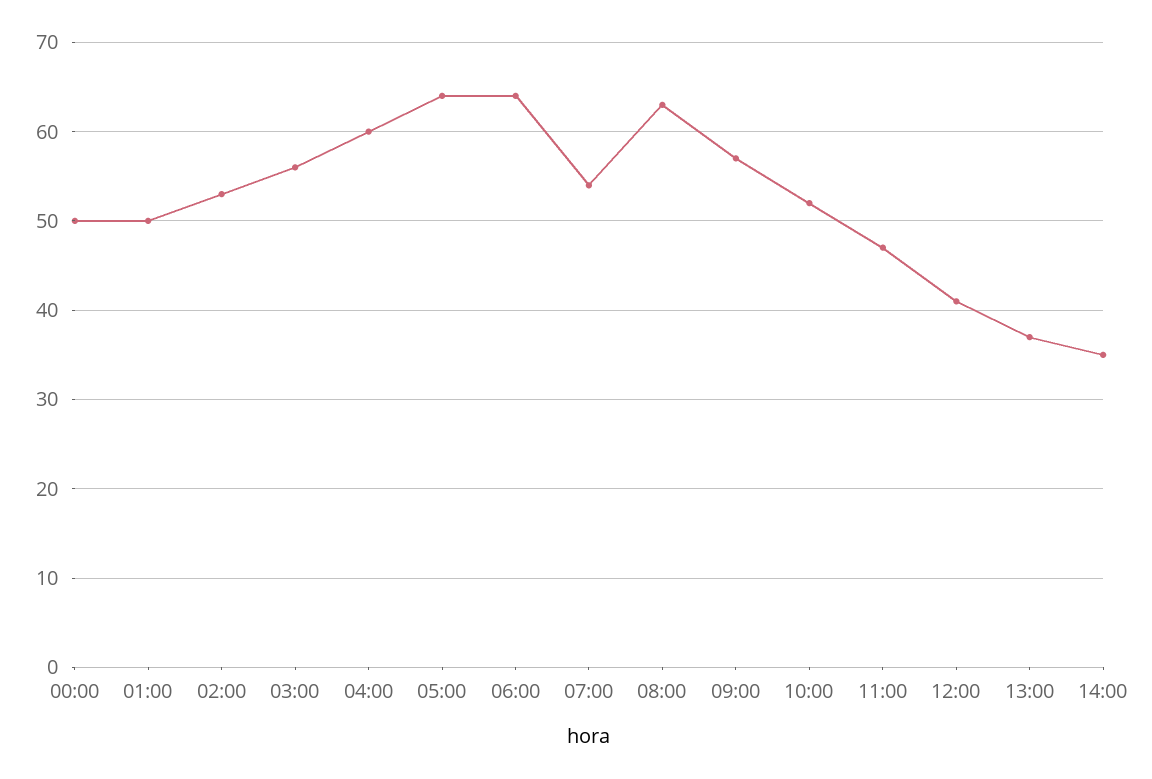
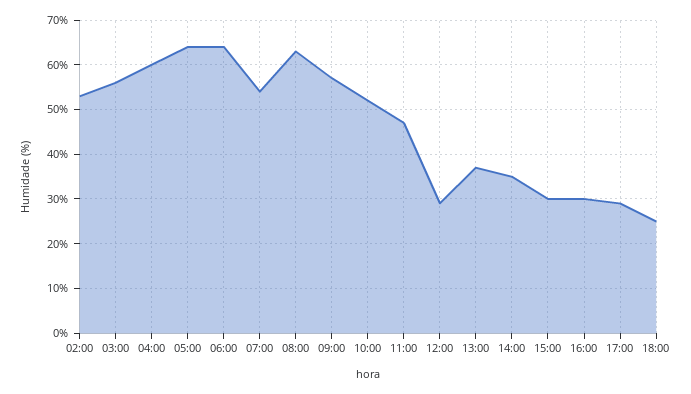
00:00: 50 -> none
01:00: 50 -> none
12:00: 41 -> 30
15:00: none -> 30
16:00: none -> 30
17:00: none -> 30
18:00: none -> 25

